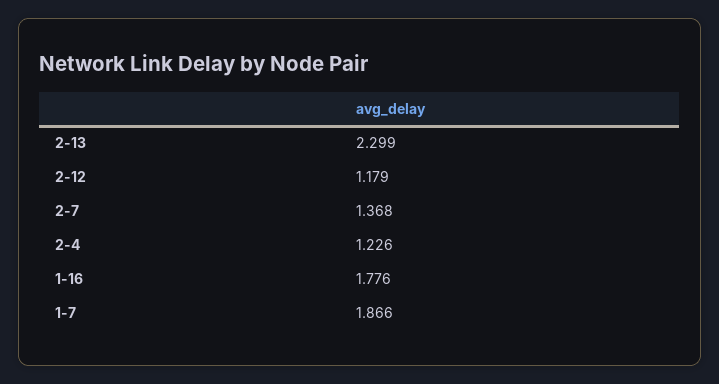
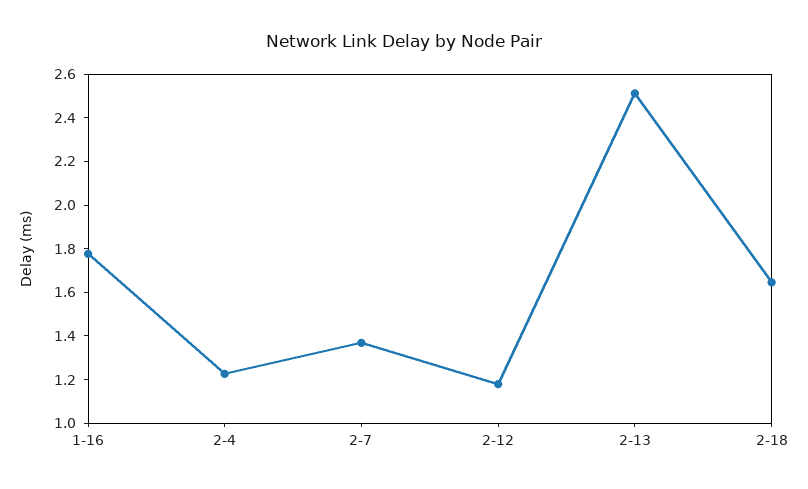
2-13: 2.299 -> 2.5
1-7: 1.866 -> none
2-18: none -> 1.65

